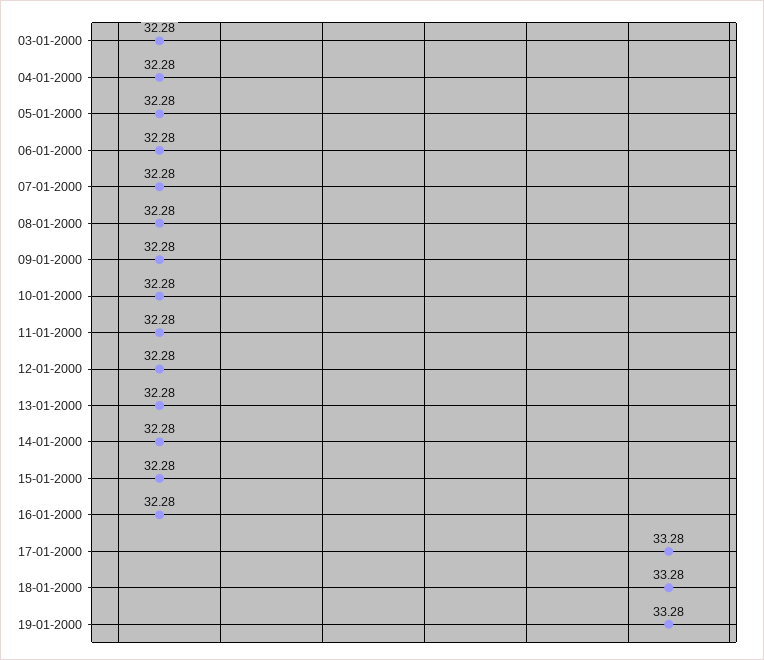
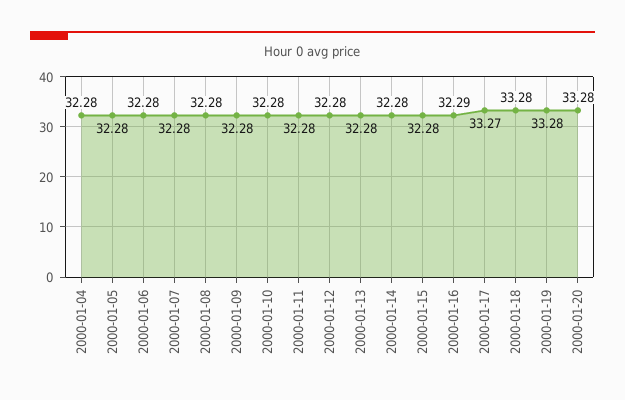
03-01-2000: 32.28 -> none
16-01-2000: 32.28 -> 32.29
17-01-2000: 33.28 -> 33.27
2000-01-20: none -> 33.28

